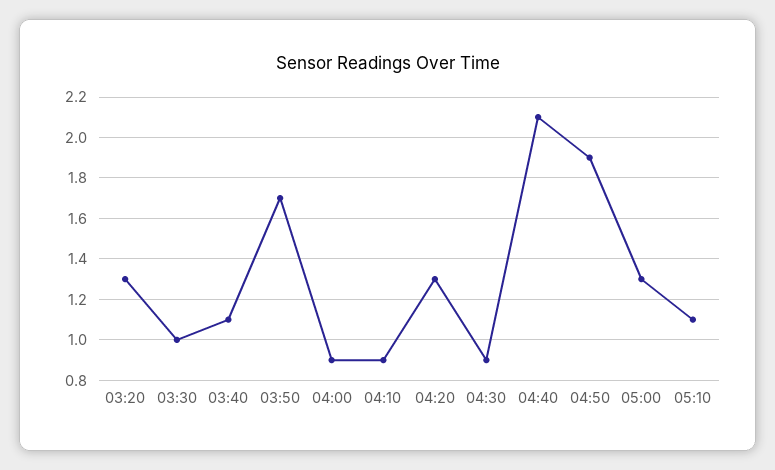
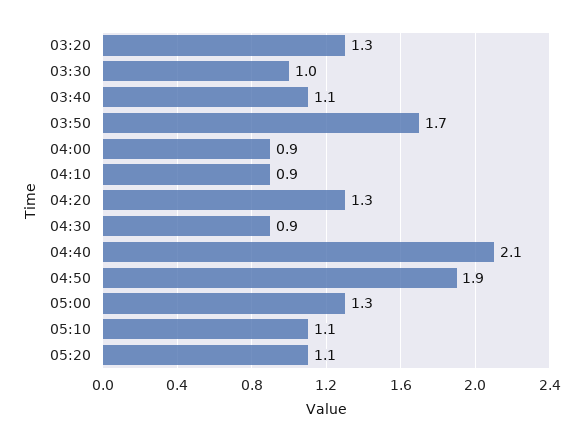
05:20: none -> 1.1

